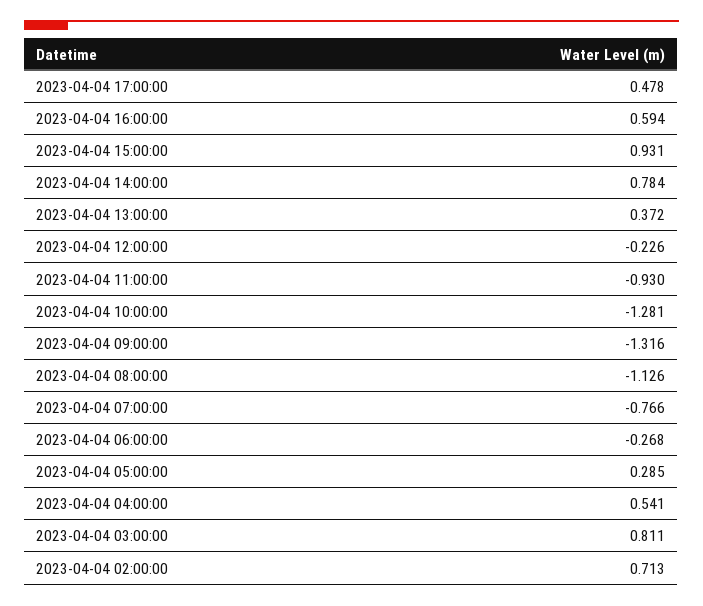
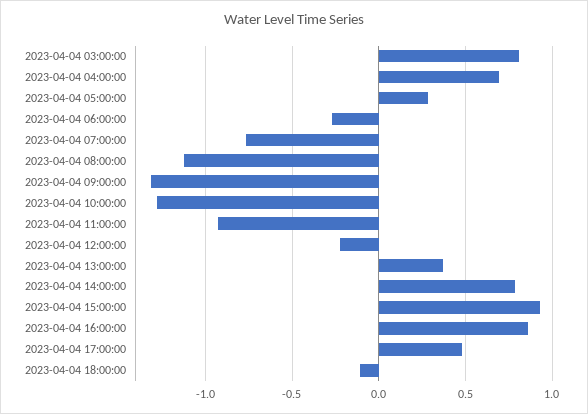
2023-04-04 16:00:00: 0.594 -> 0.85
2023-04-04 04:00:00: 0.541 -> 0.7
2023-04-04 02:00:00: 0.713 -> none
2023-04-04 18:00:00: none -> -0.1

